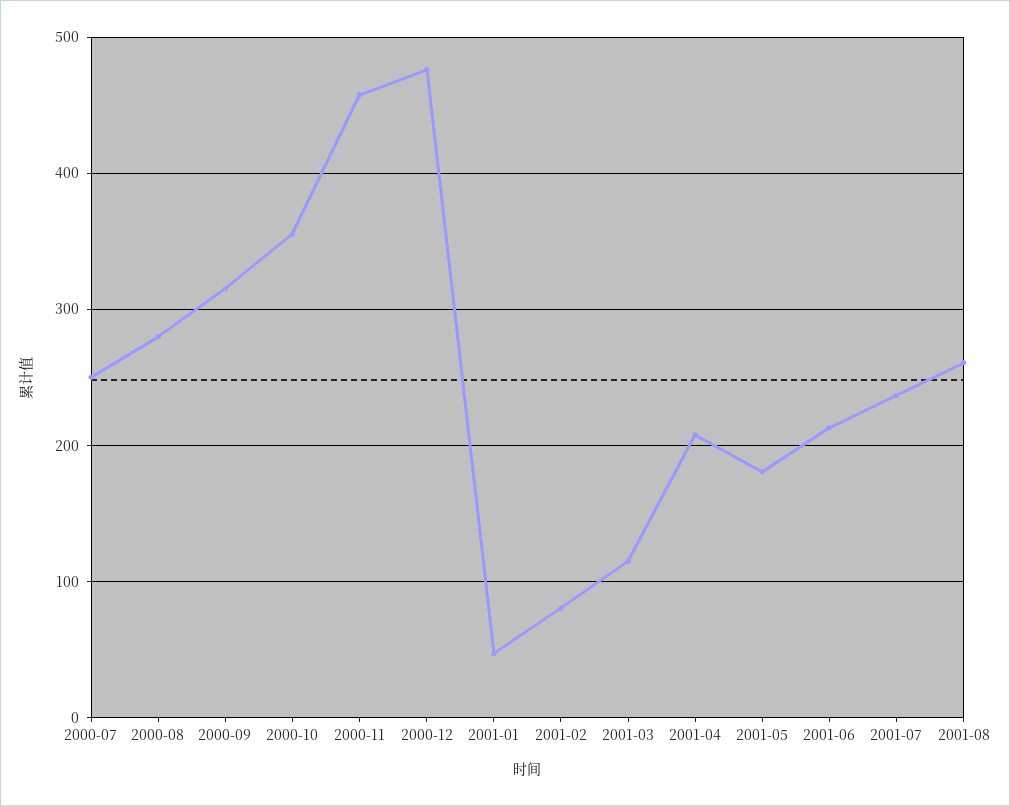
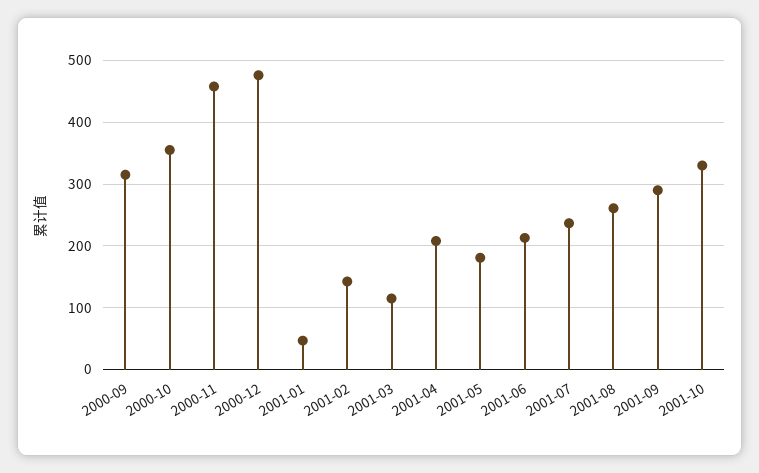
2000-07: 250 -> none
2000-08: 280 -> none
2001-02: 80 -> 140
2001-09: none -> 290
2001-10: none -> 330

